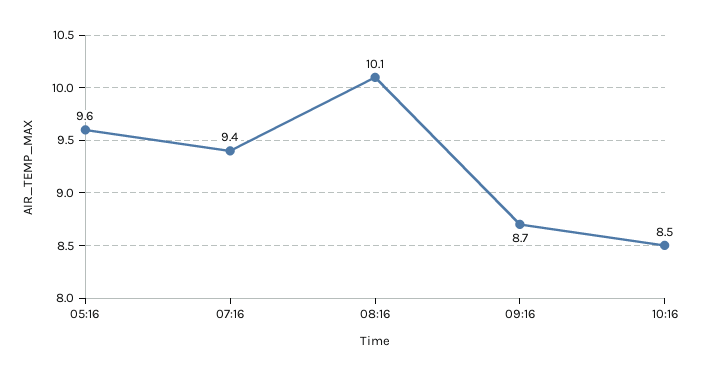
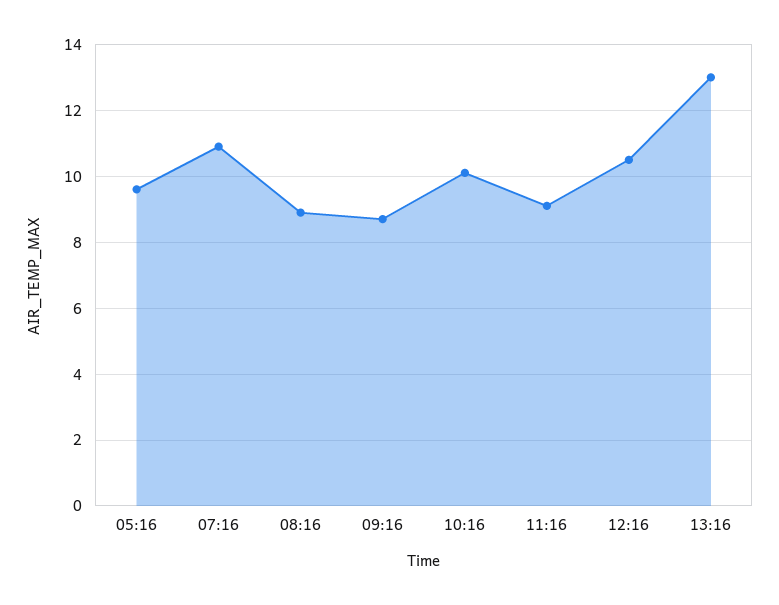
07:16: 9.4 -> 11
08:16: 10.1 -> 9
10:16: 8.5 -> 10
11:16: none -> 9
12:16: none -> 10.5
13:16: none -> 13

